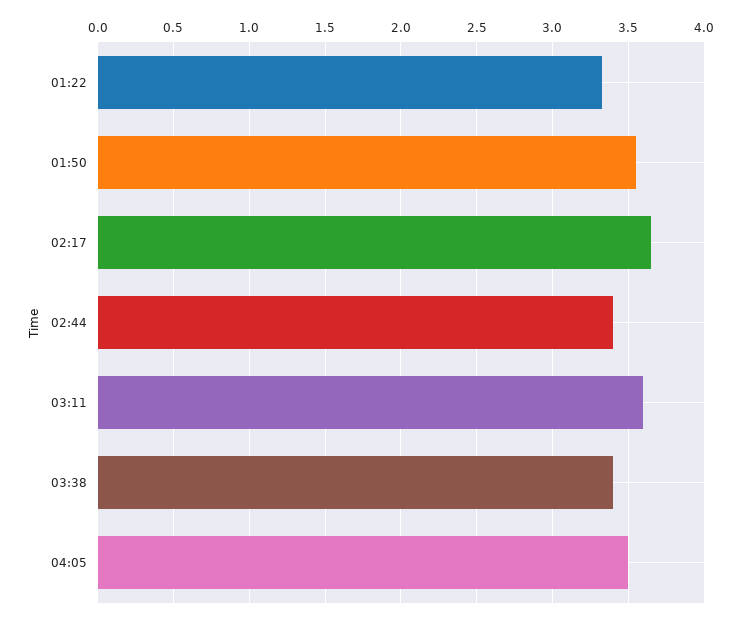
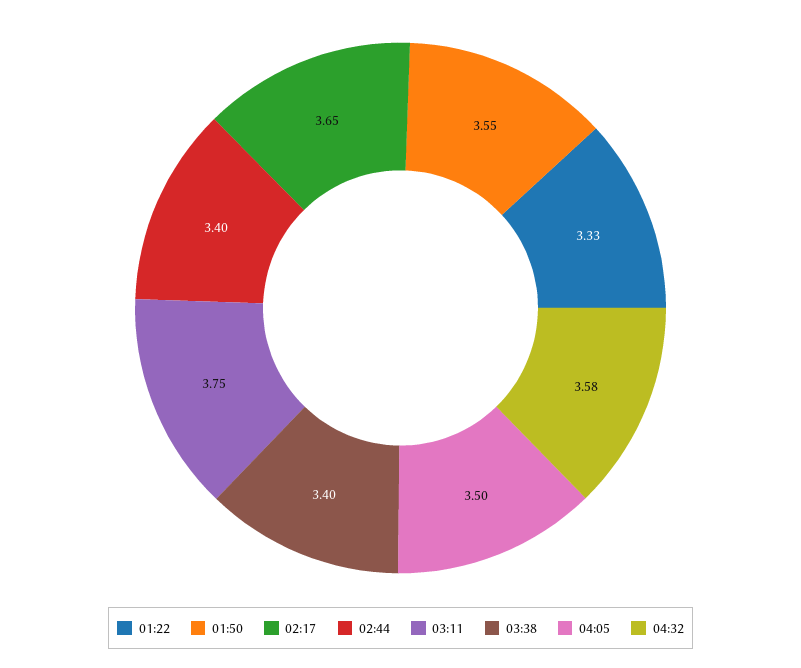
03:11: 3.6 -> 3.75
04:32: none -> 3.58

